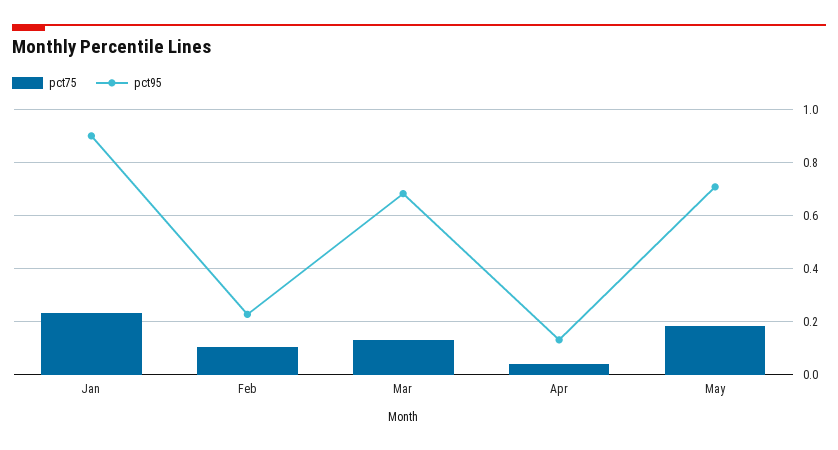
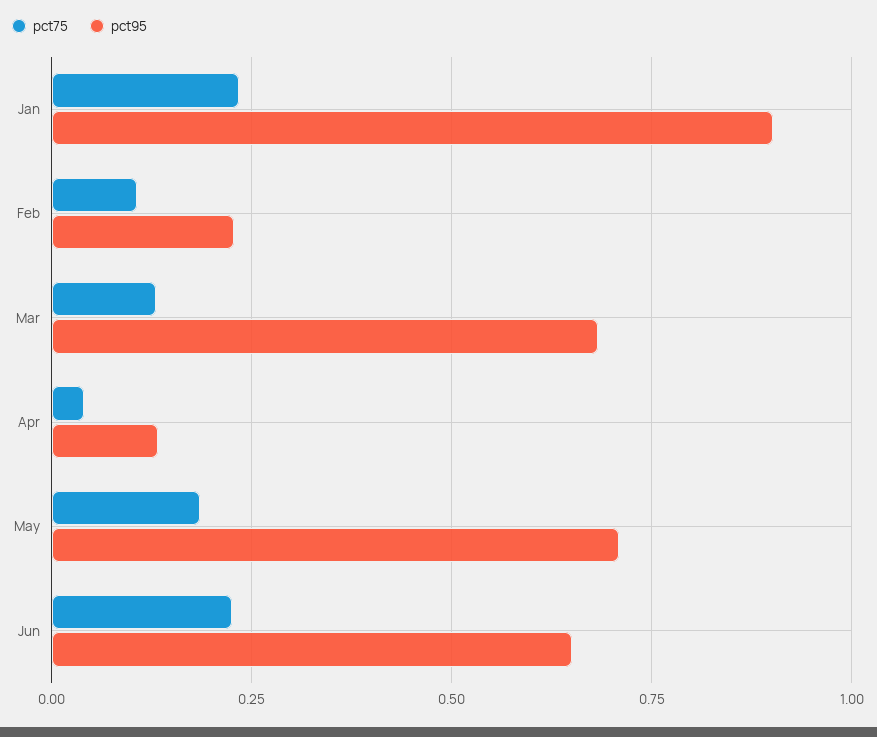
pct75, Jun: none -> 0.225
pct95, Jun: none -> 0.65

